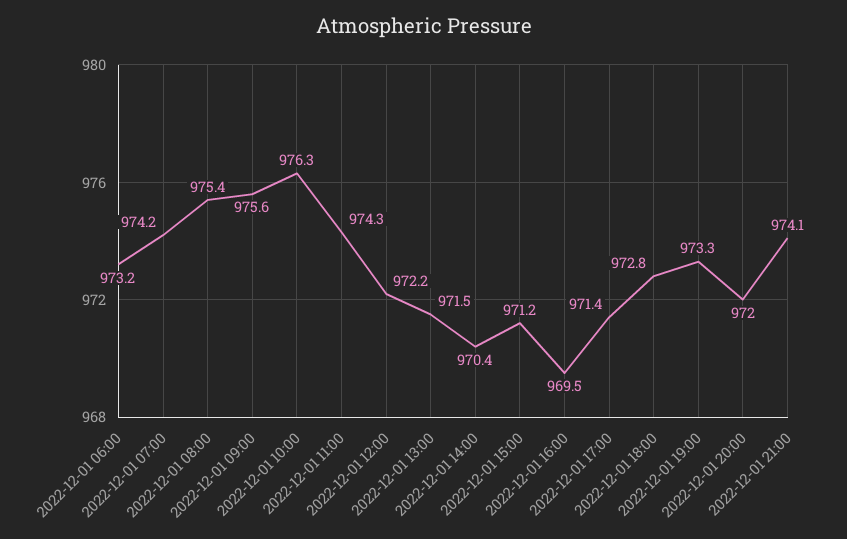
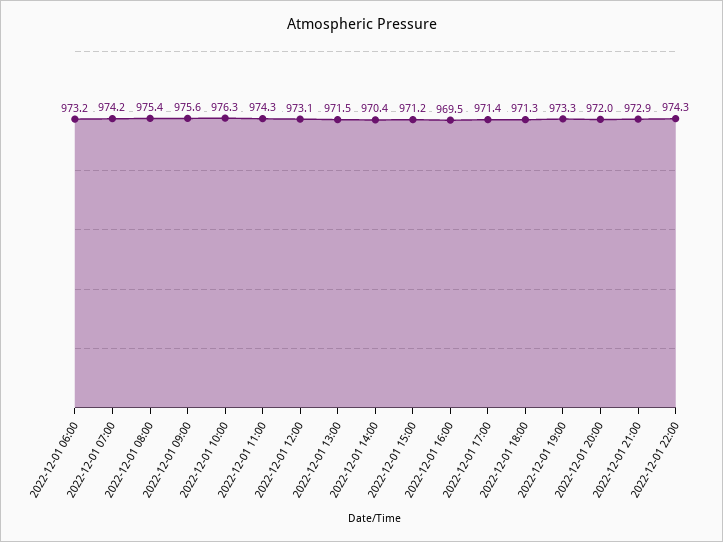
2022-12-01 12:00: 972.2 -> 973.1
2022-12-01 18:00: 972.8 -> 971.3
2022-12-01 21:00: 974.1 -> 972.9
2022-12-01 22:00: none -> 974.3

